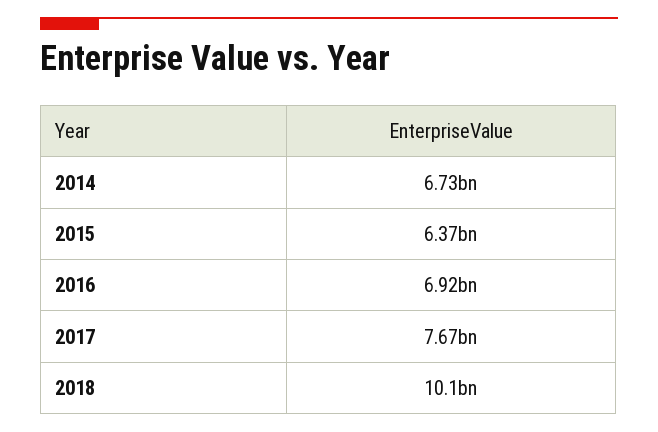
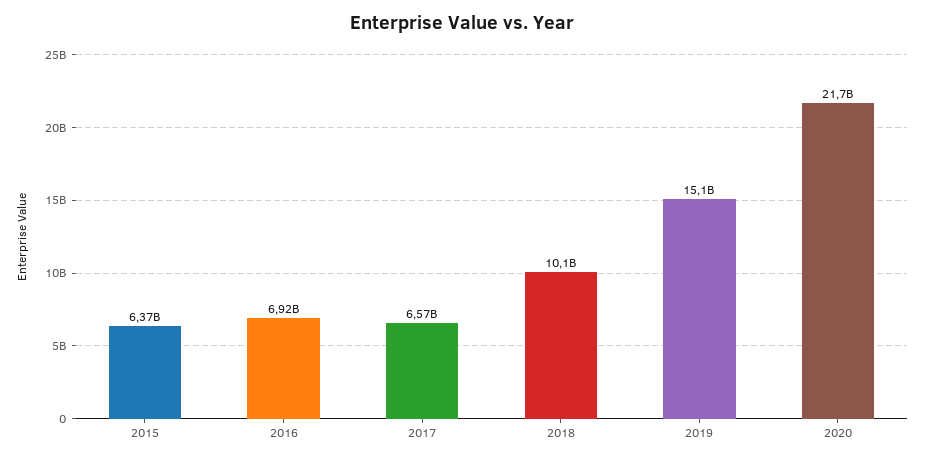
2014: 6730000000 -> none
2017: 7670000000 -> 6570000000
2019: none -> 15100000000
2020: none -> 21700000000

